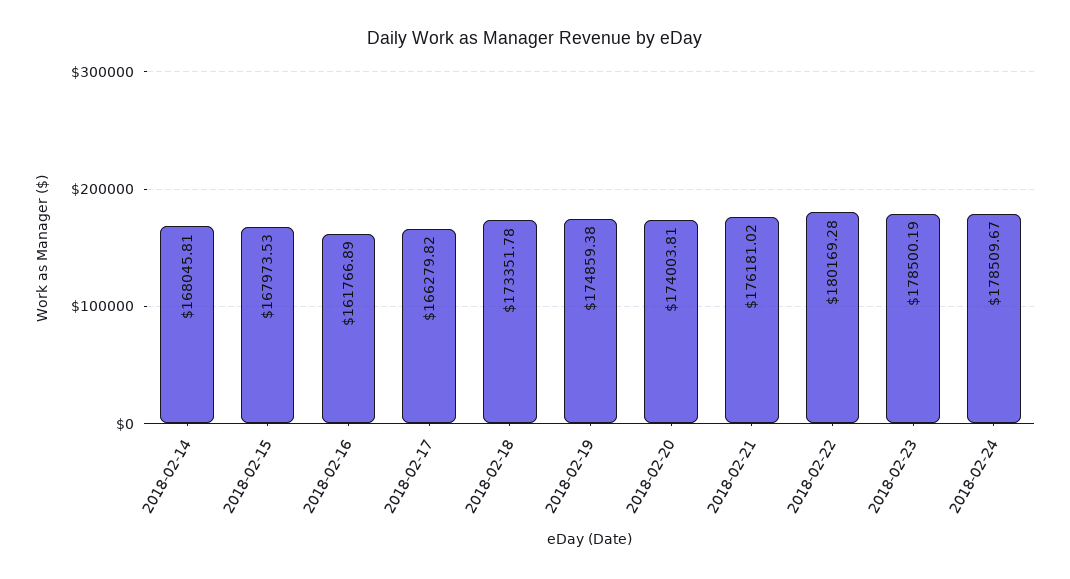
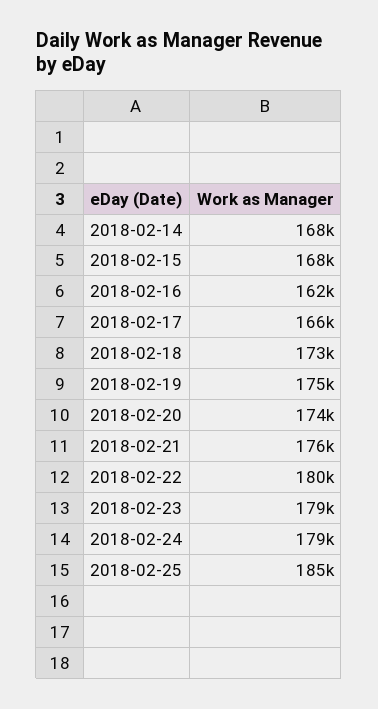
2018-02-25: none -> 185000

